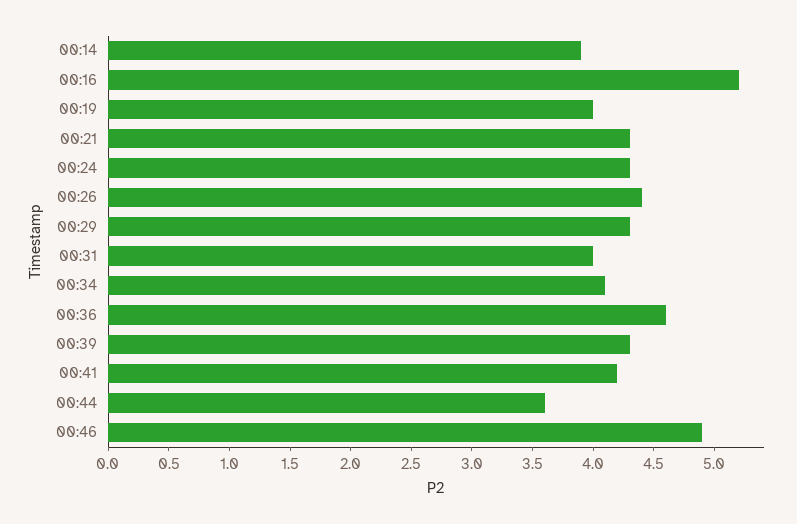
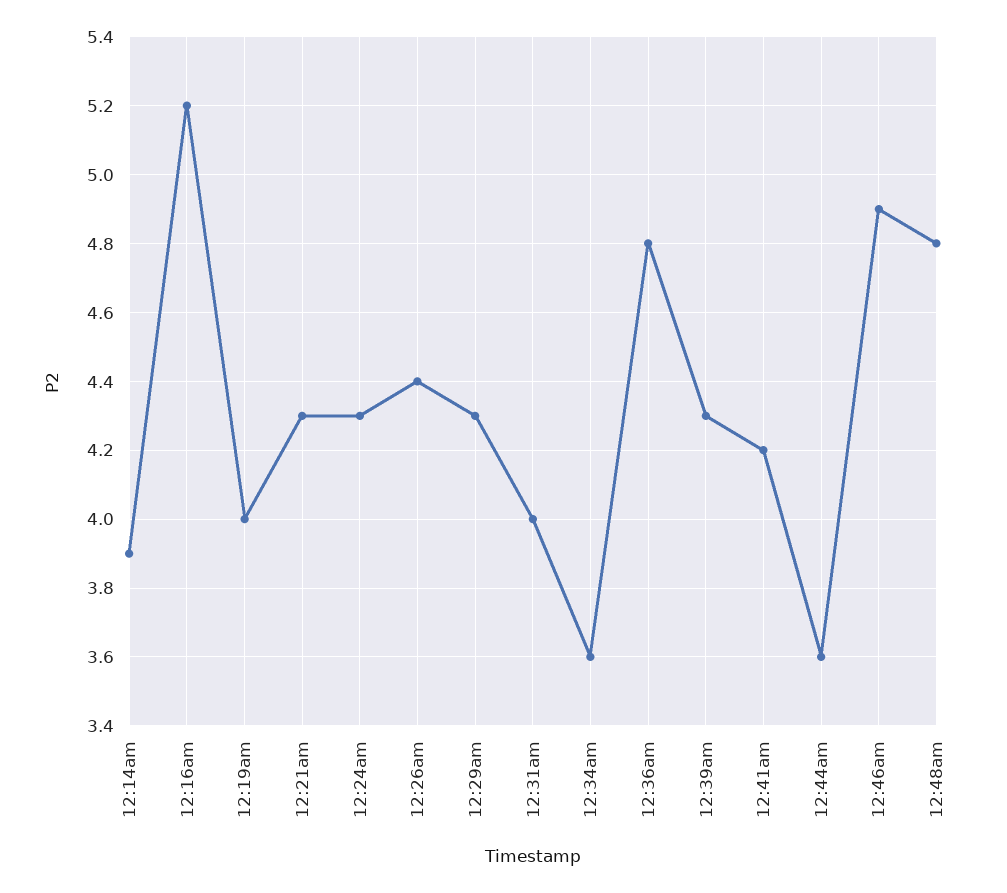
00:34: 4.1 -> 3.6
00:36: 4.6 -> 4.8
12:48am: none -> 4.8

